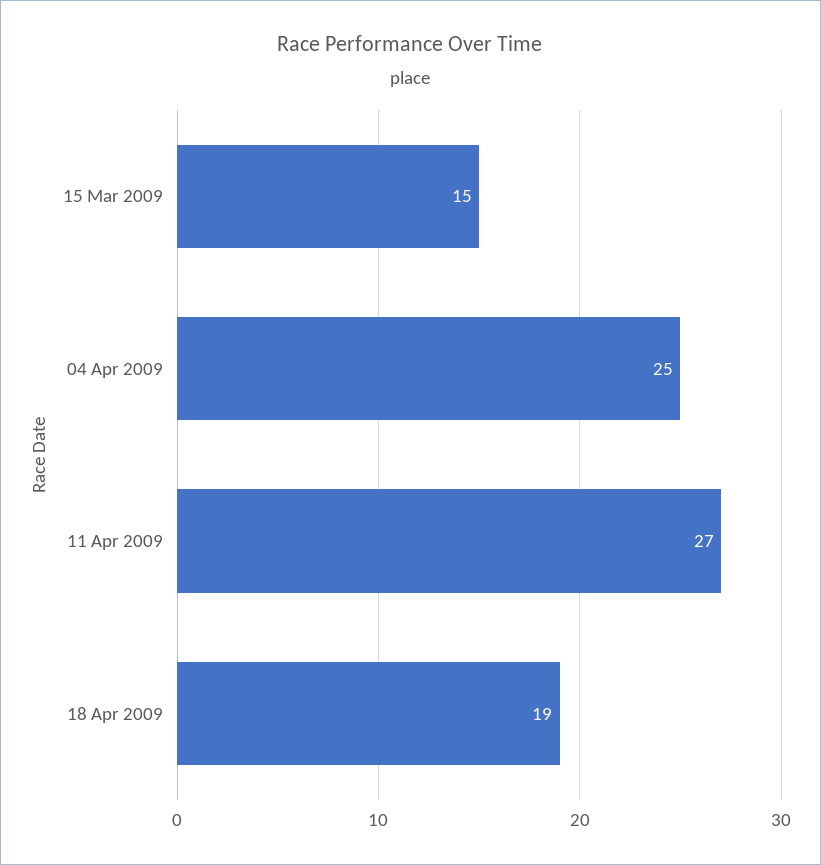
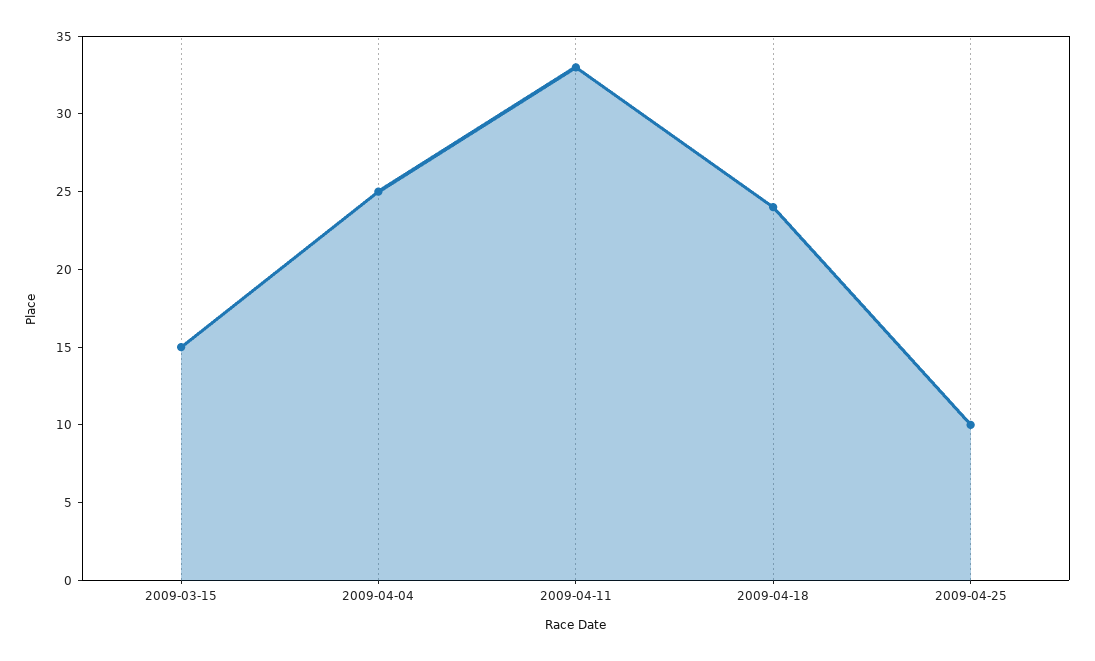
11 Apr 2009: 27 -> 33
18 Apr 2009: 19 -> 24
2009-04-25: none -> 10

